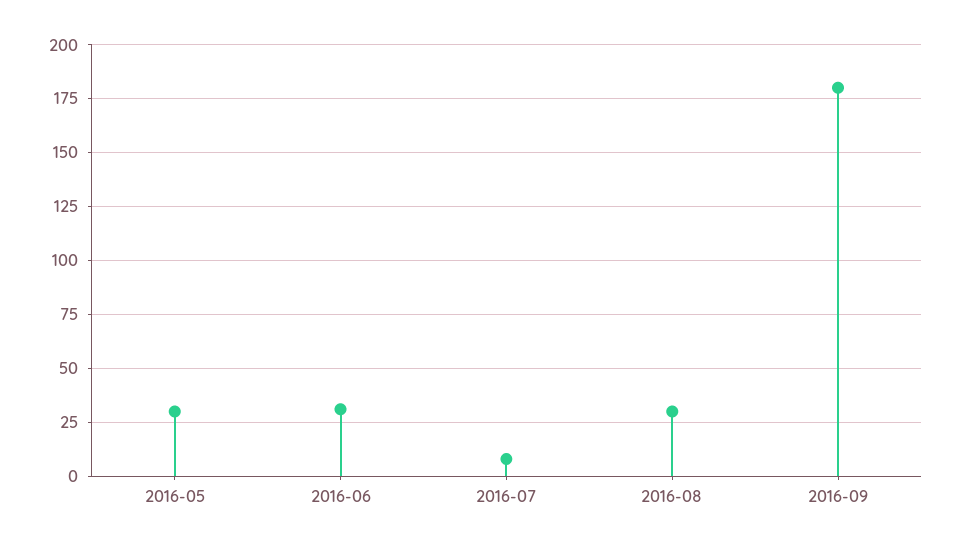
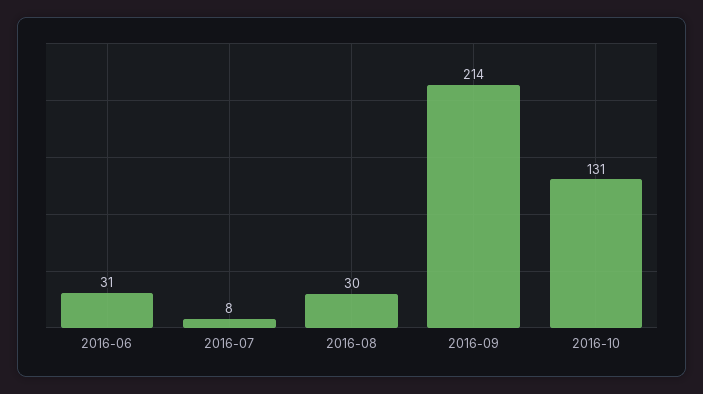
2016-05: 30 -> none
2016-09: 180 -> 214
2016-10: none -> 131

